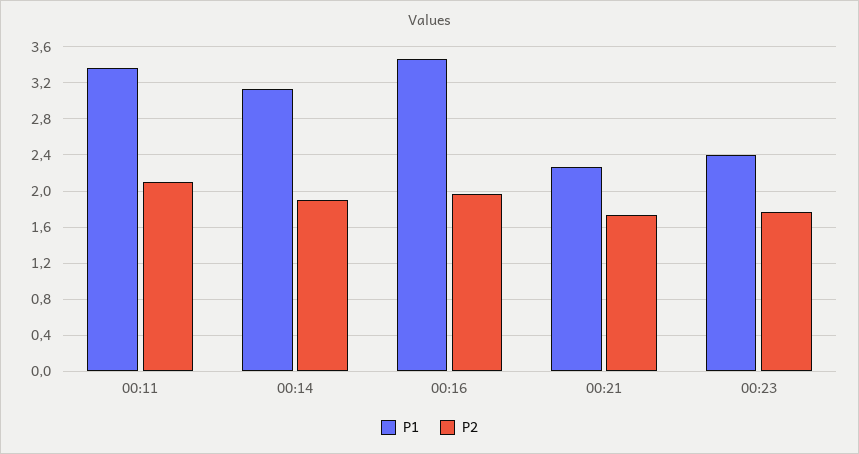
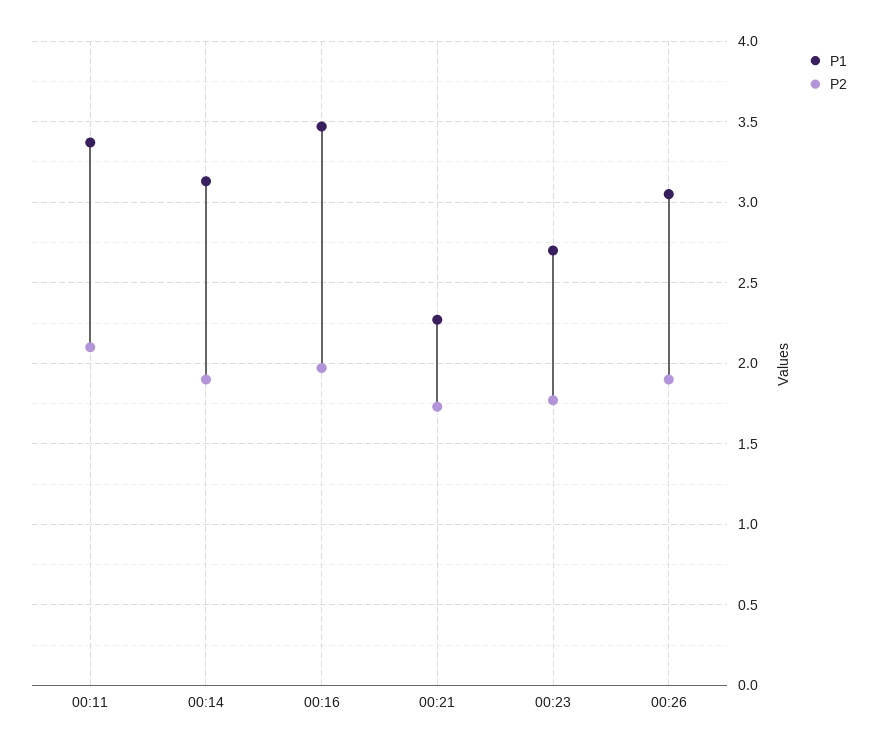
P1, 00:23: 2.4 -> 2.7
P1, 00:26: none -> 3.05
P2, 00:26: none -> 1.9

